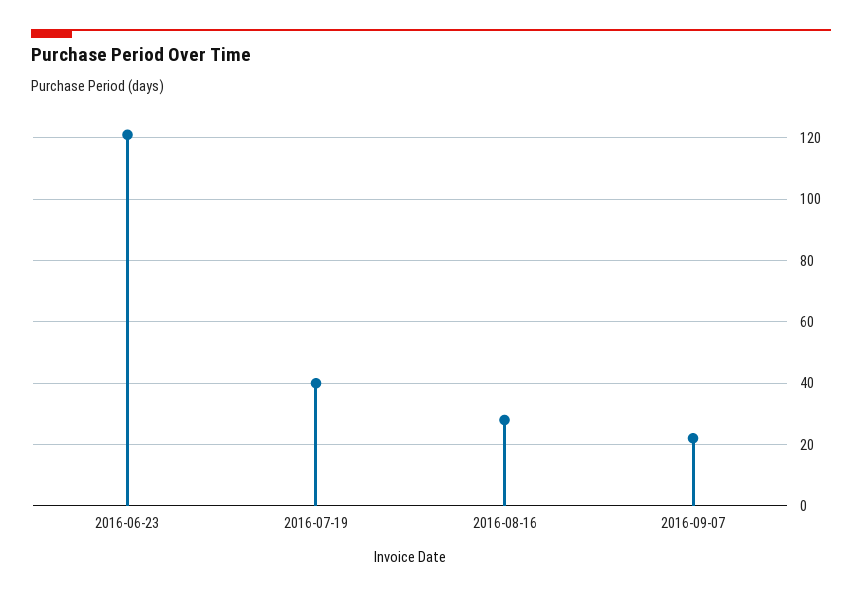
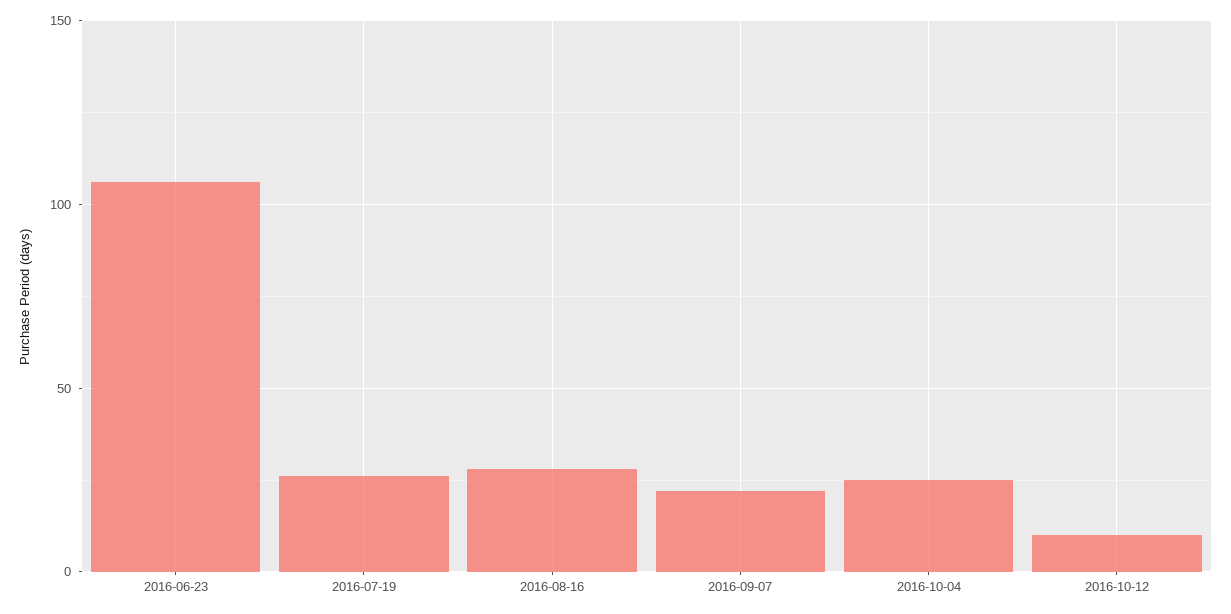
2016-06-23: 120 -> 105
2016-07-19: 40 -> 25
2016-10-04: none -> 25
2016-10-12: none -> 10

